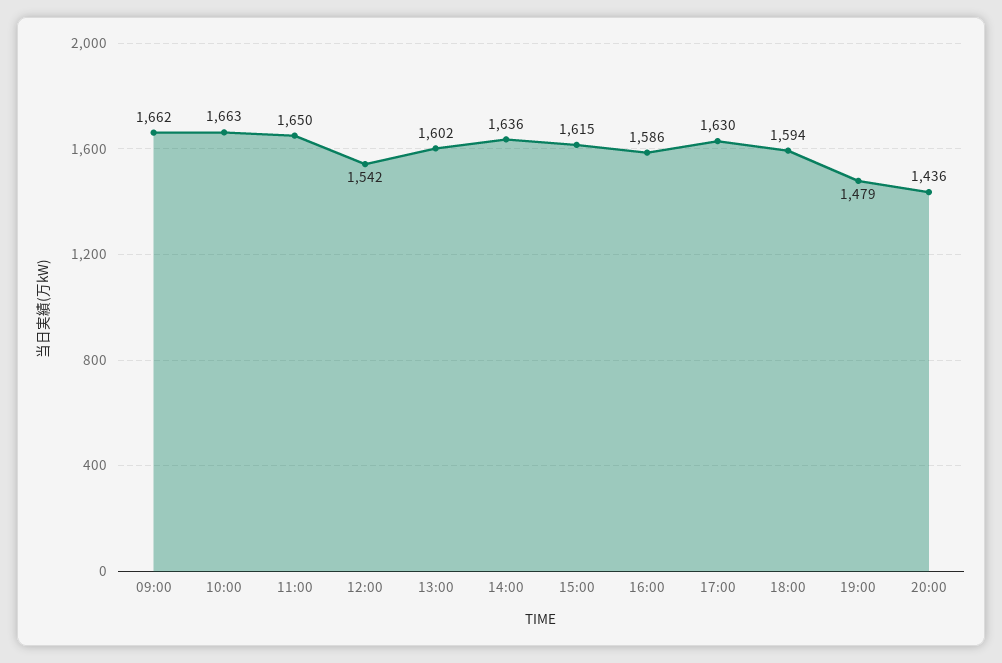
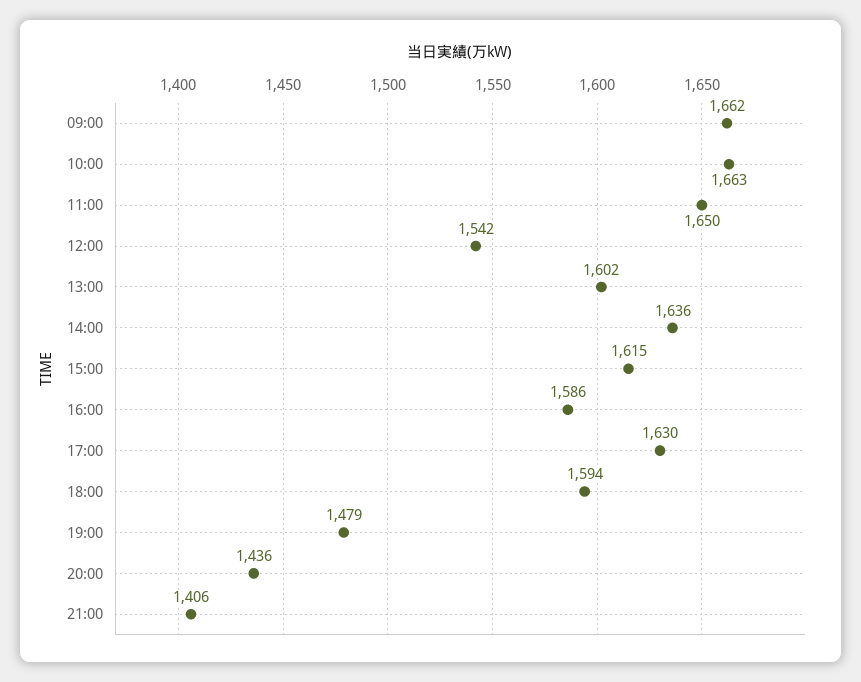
21:00: none -> 1406

